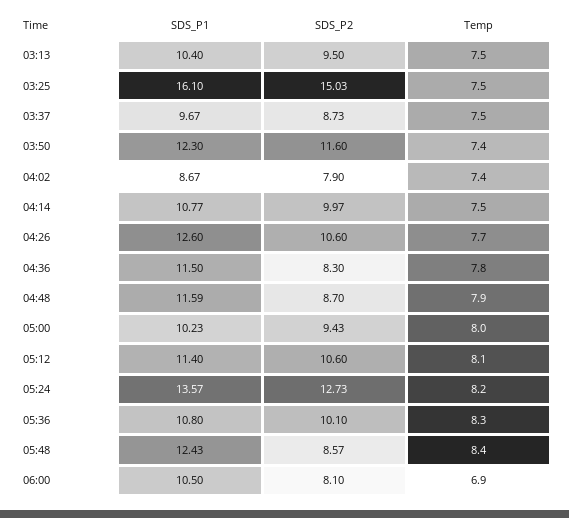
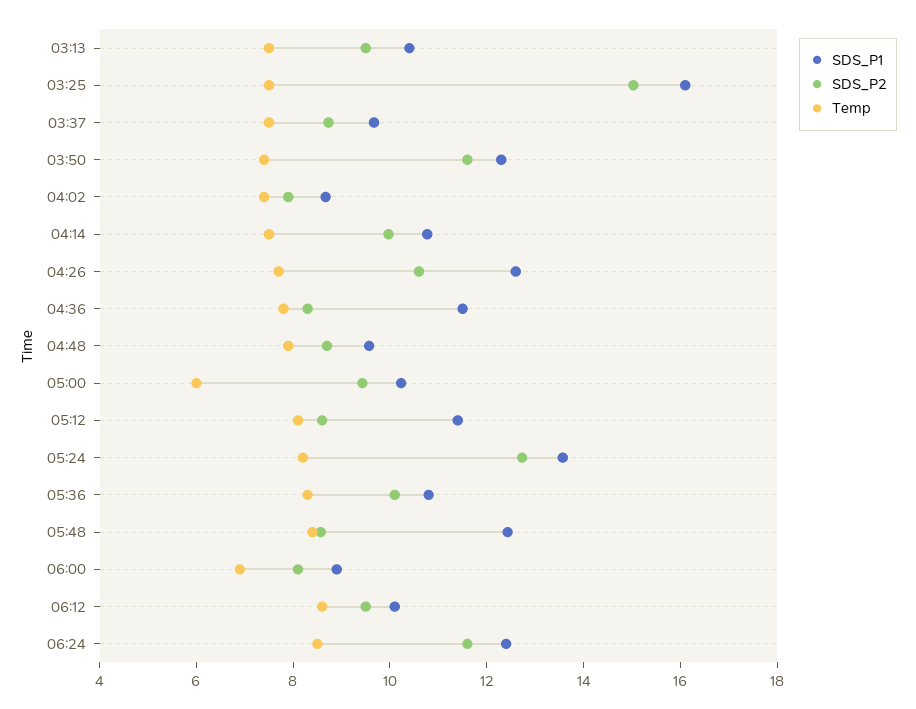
SDS_P1, 04:48: 11.59 -> 9.5
Temp, 05:00: 8 -> 6
SDS_P2, 05:12: 10.6 -> 8.5
SDS_P1, 06:00: 10.5 -> 9
SDS_P1, 06:12: none -> 10
SDS_P2, 06:12: none -> 9.5
Temp, 06:12: none -> 8.5
SDS_P1, 06:24: none -> 12.5
SDS_P2, 06:24: none -> 11.5
Temp, 06:24: none -> 8.5

